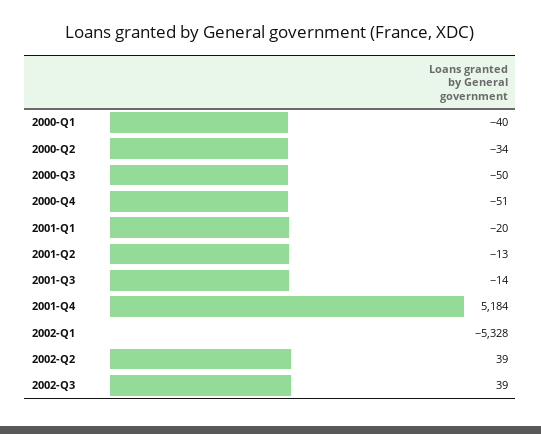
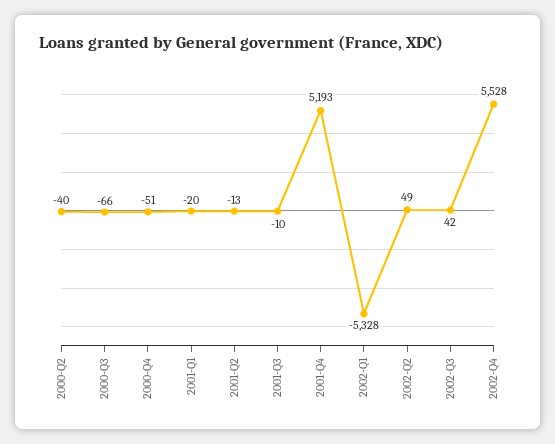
2000-Q1: -40 -> none
2000-Q2: -34 -> -40
2000-Q3: -50 -> -66
2001-Q3: -14 -> -10
2001-Q4: 5184 -> 5193
2002-Q2: 39 -> 49
2002-Q3: 39 -> 42
2002-Q4: none -> 5528

